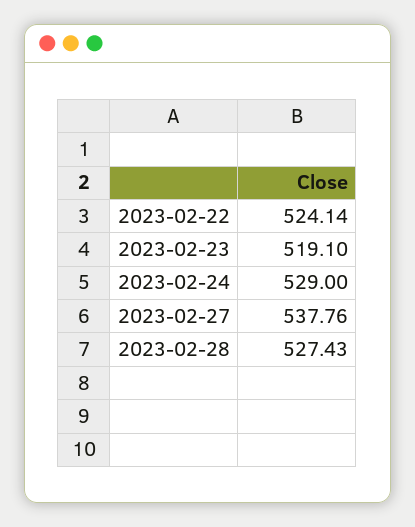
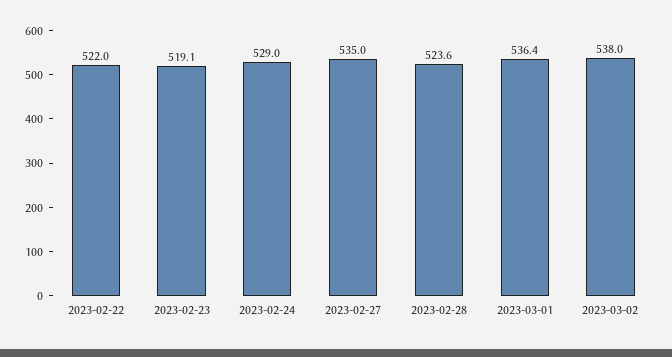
2023-02-22: 524.14 -> 522
2023-02-27: 537.76 -> 535
2023-02-28: 527.43 -> 523.6
2023-03-01: none -> 536.4
2023-03-02: none -> 538

